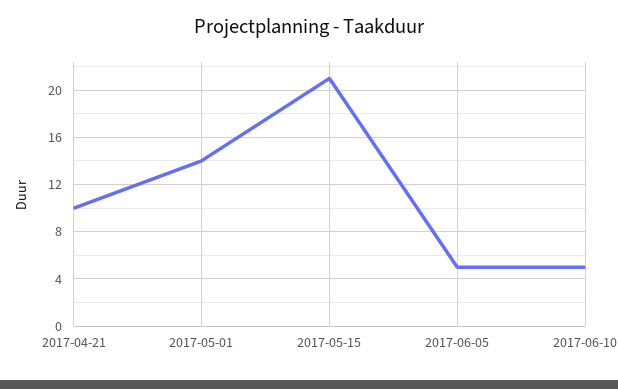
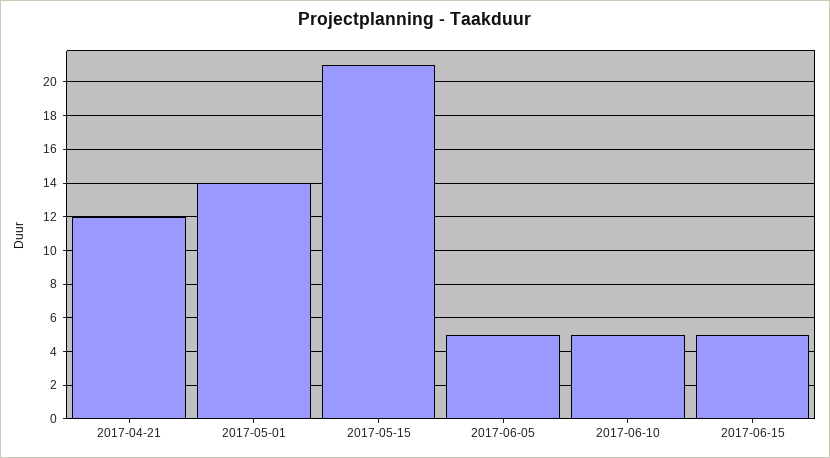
2017-04-21: 10 -> 12
2017-06-15: none -> 5

